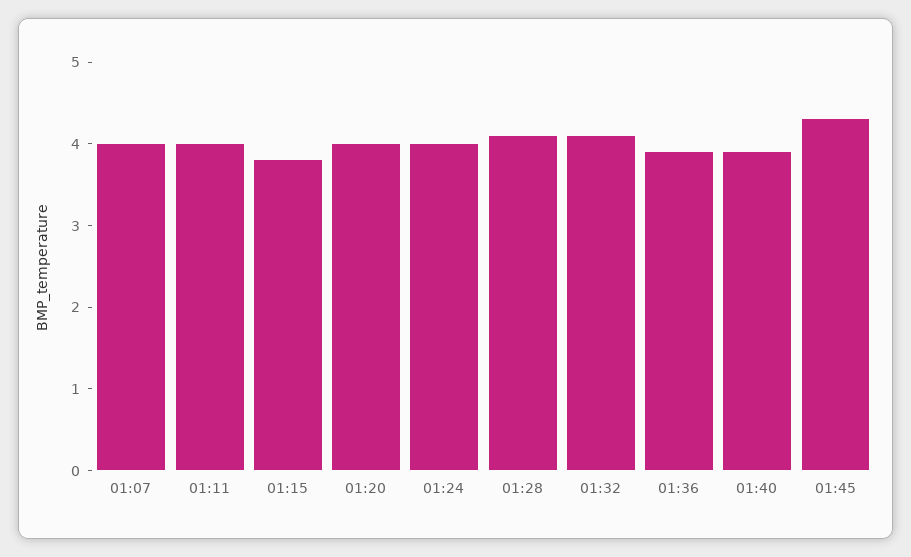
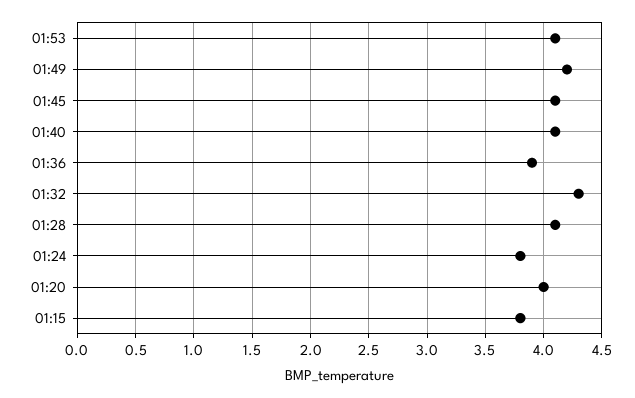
01:07: 4 -> none
01:11: 4 -> none
01:24: 4 -> 3.8
01:32: 4.1 -> 4.3
01:40: 3.9 -> 4.1
01:45: 4.3 -> 4.1
01:53: none -> 4.1
01:49: none -> 4.2

